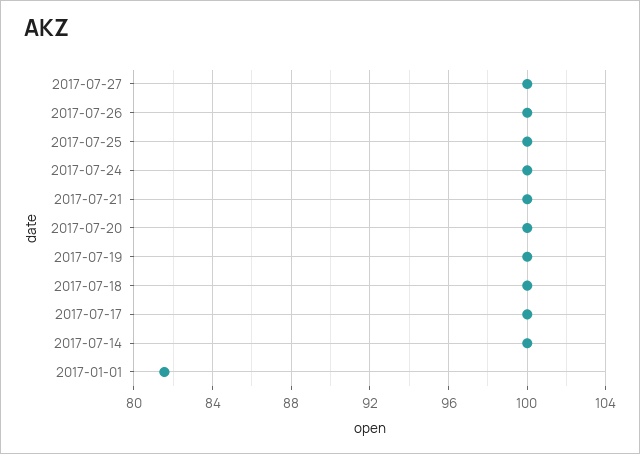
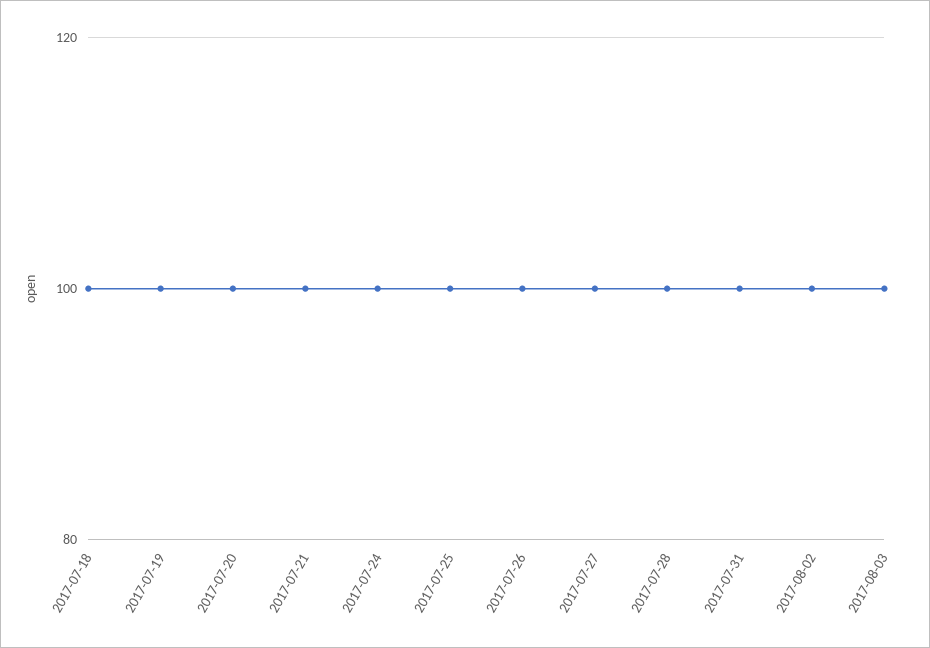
2017-07-17: 100 -> none
2017-07-14: 100 -> none
2017-01-01: 81.5 -> none
2017-07-28: none -> 100
2017-07-31: none -> 100
2017-08-02: none -> 100
2017-08-03: none -> 100

